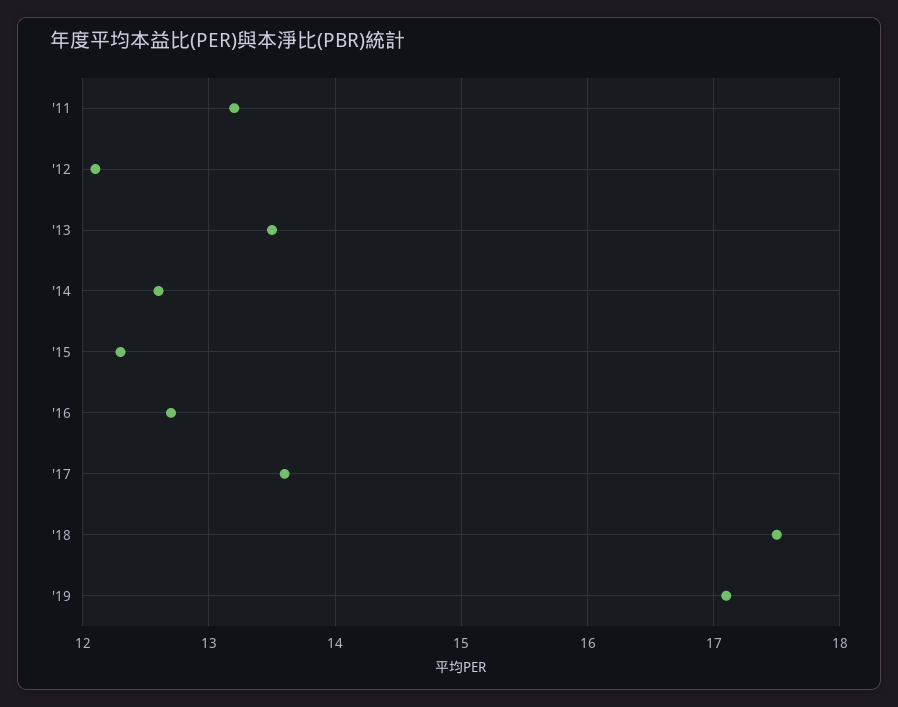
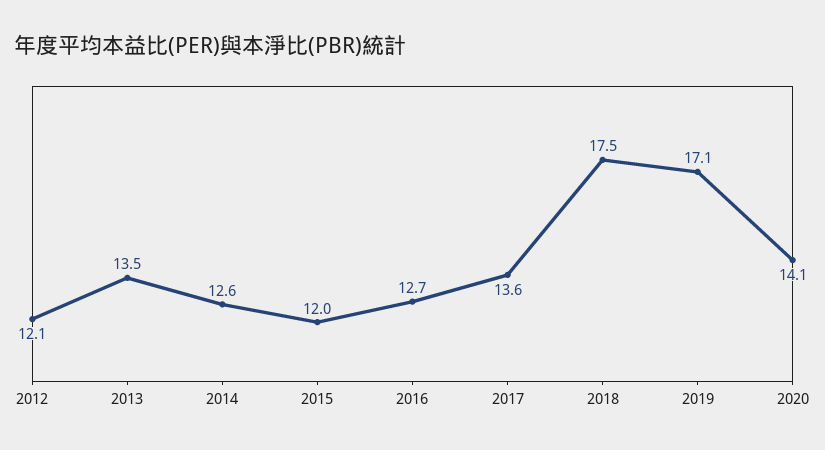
'11: 13.2 -> none
'15: 12.3 -> 12
2020: none -> 14.1

